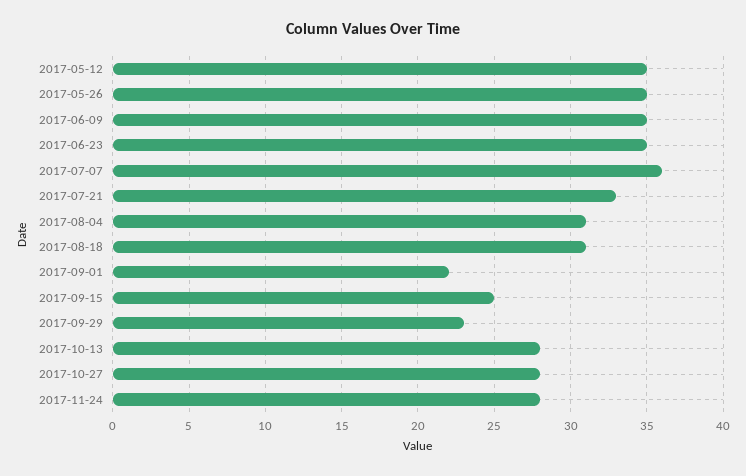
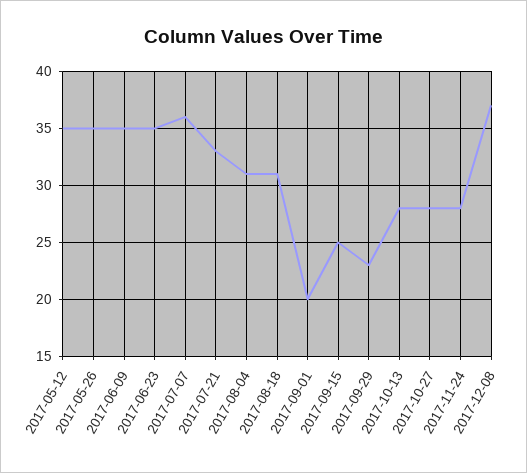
2017-09-01: 22 -> 20
2017-12-08: none -> 37

